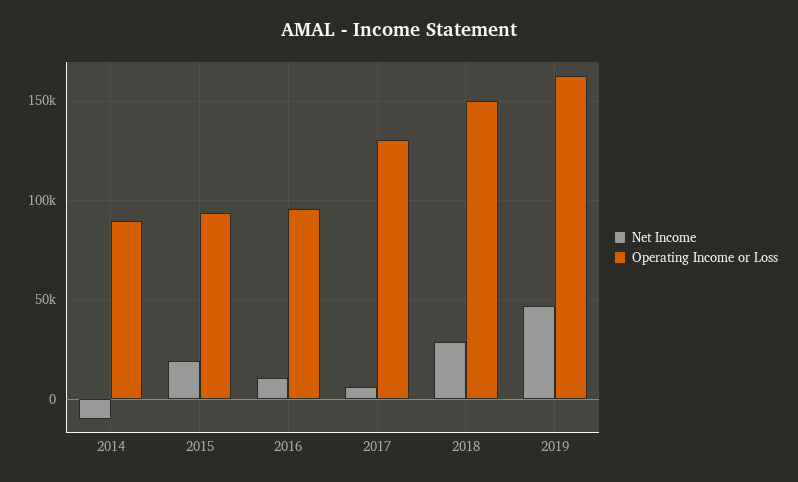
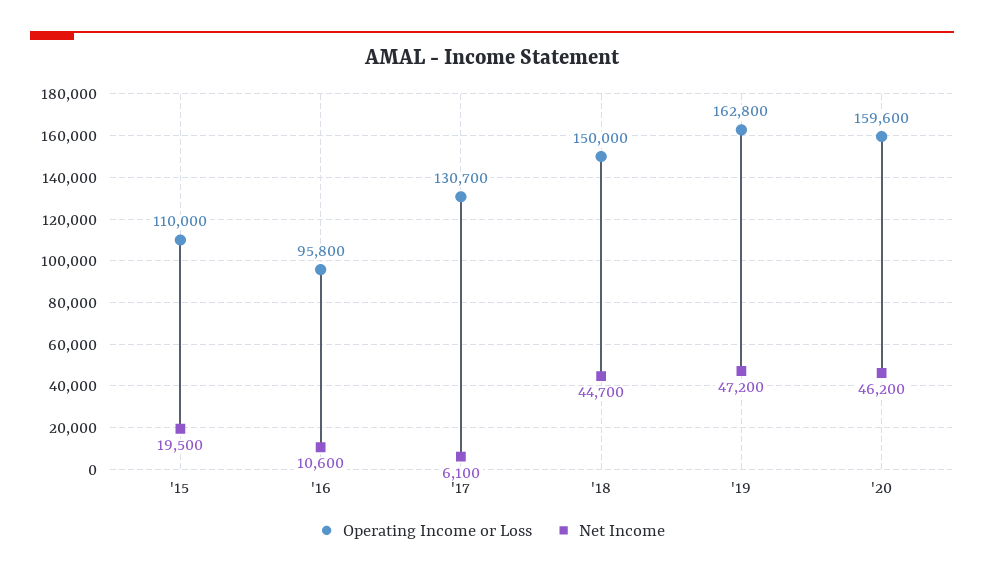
Net Income, 2014: -10000 -> none
Operating Income or Loss, 2014: 90000 -> none
Operating Income or Loss, 2015: 95000 -> 110000
Net Income, 2018: 30000 -> 44700
Operating Income or Loss, '20: none -> 159600
Net Income, '20: none -> 46200

